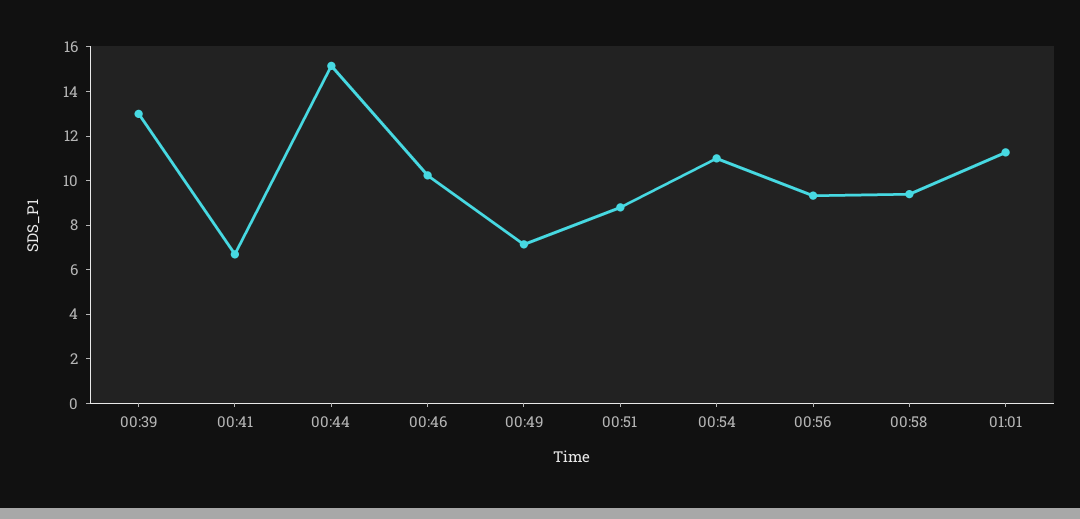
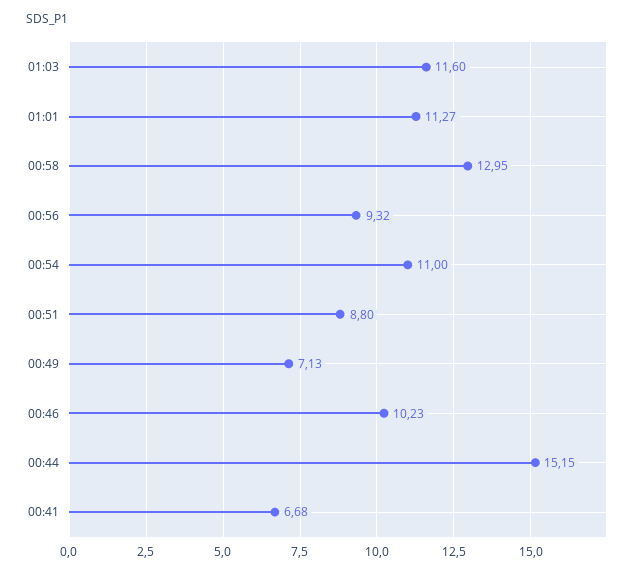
00:39: 13 -> none
00:58: 9.5 -> 12.95
01:03: none -> 11.6

